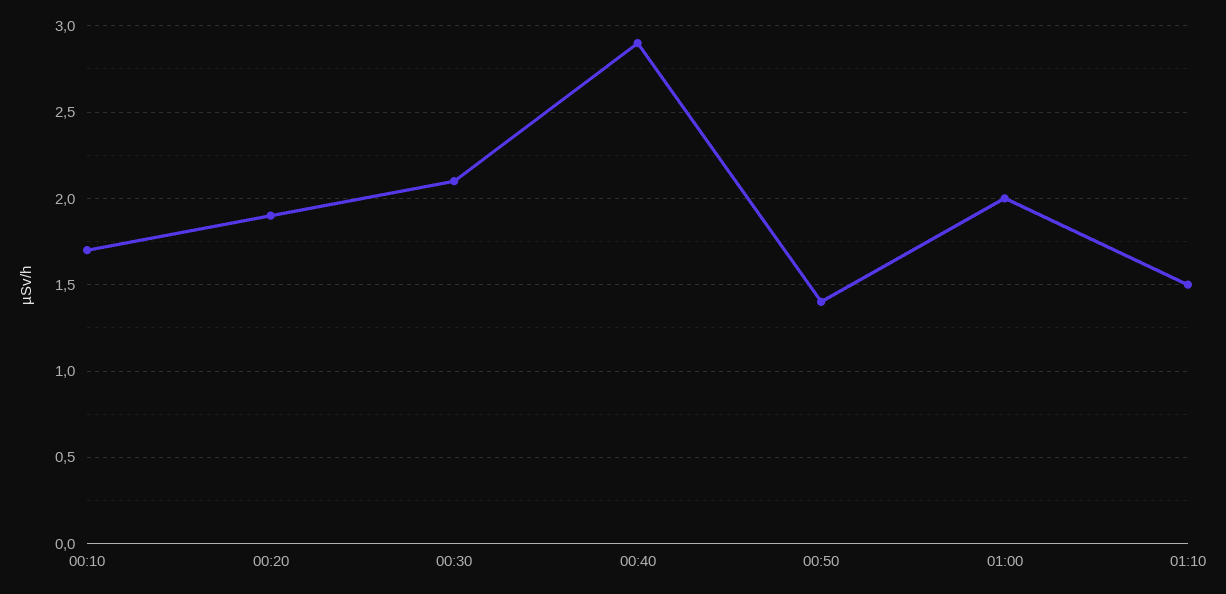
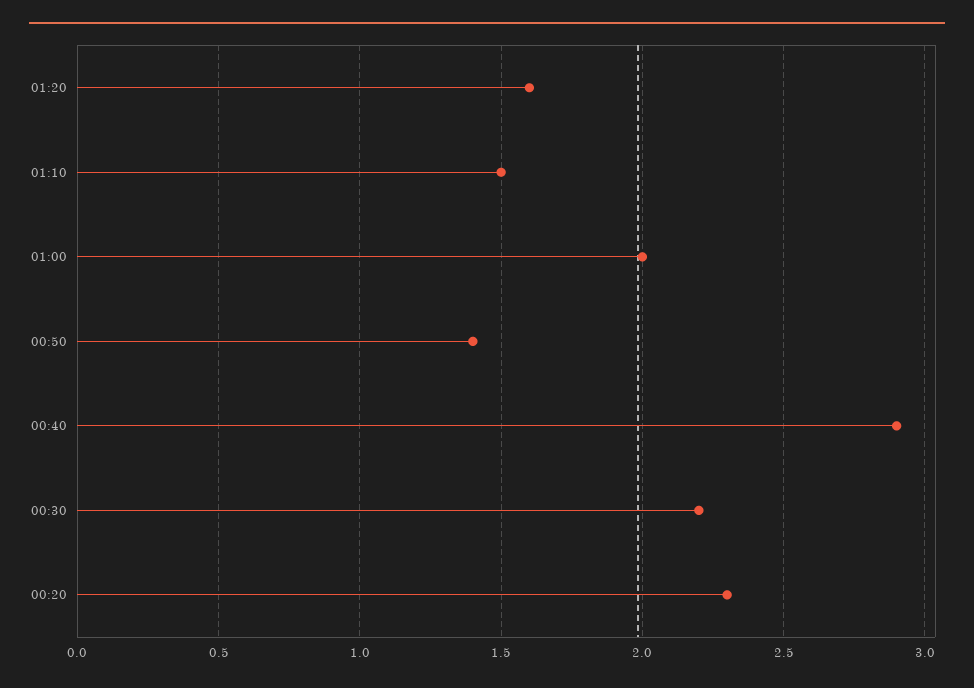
00:10: 1.7 -> none
00:20: 1.9 -> 2.3
00:30: 2.1 -> 2.2
01:20: none -> 1.6

